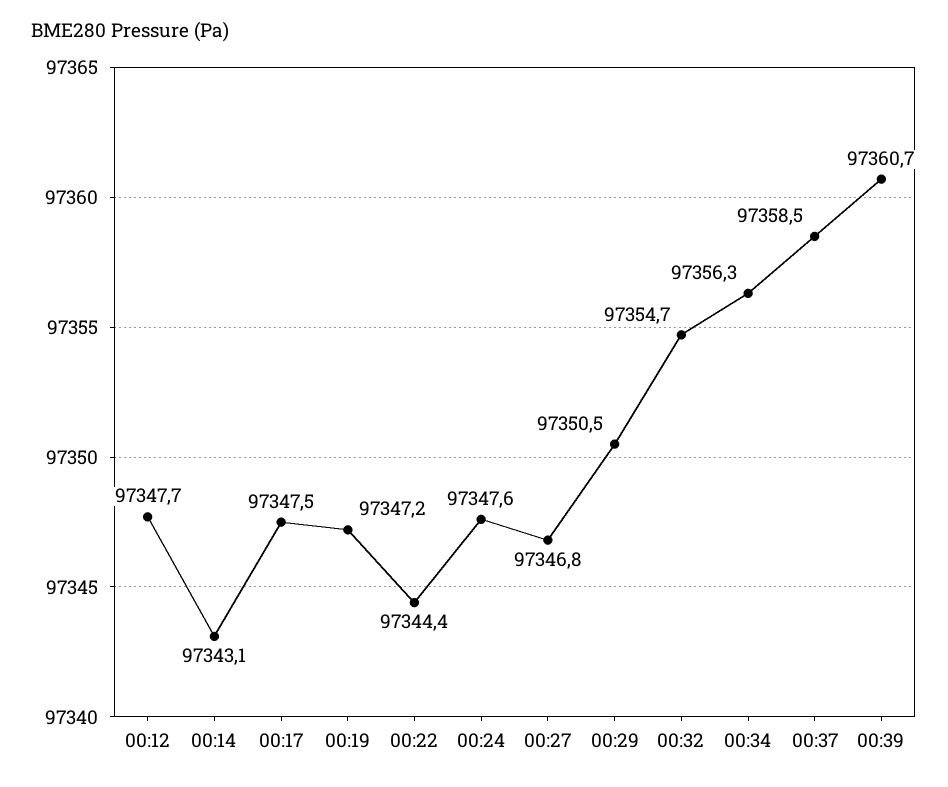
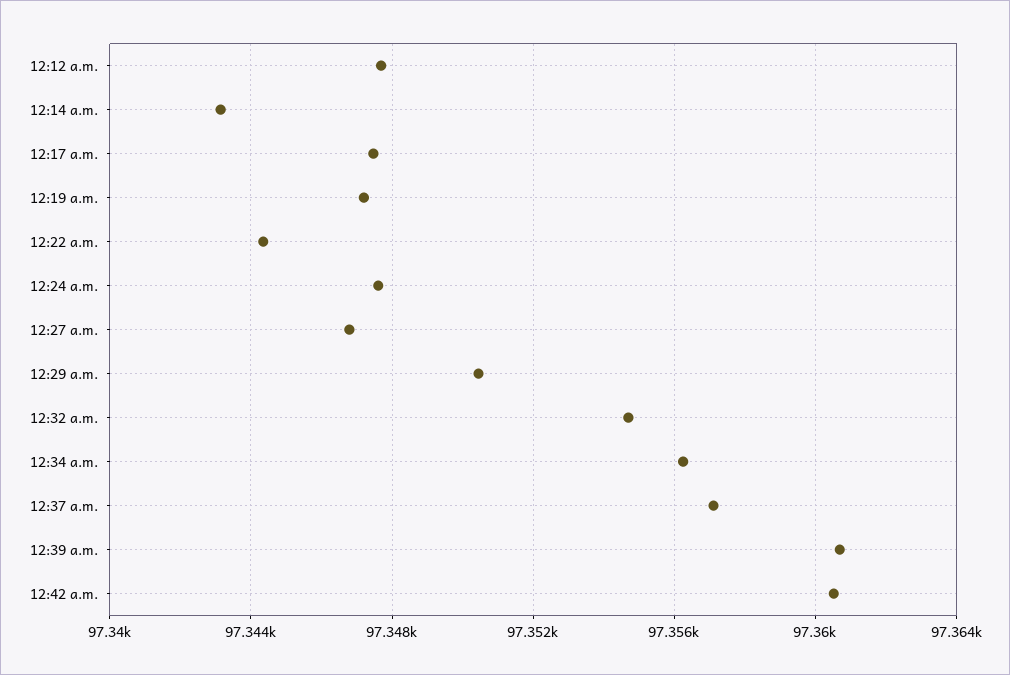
00:37: 97358.5 -> 97357
12:42 a.m.: none -> 97360.5

